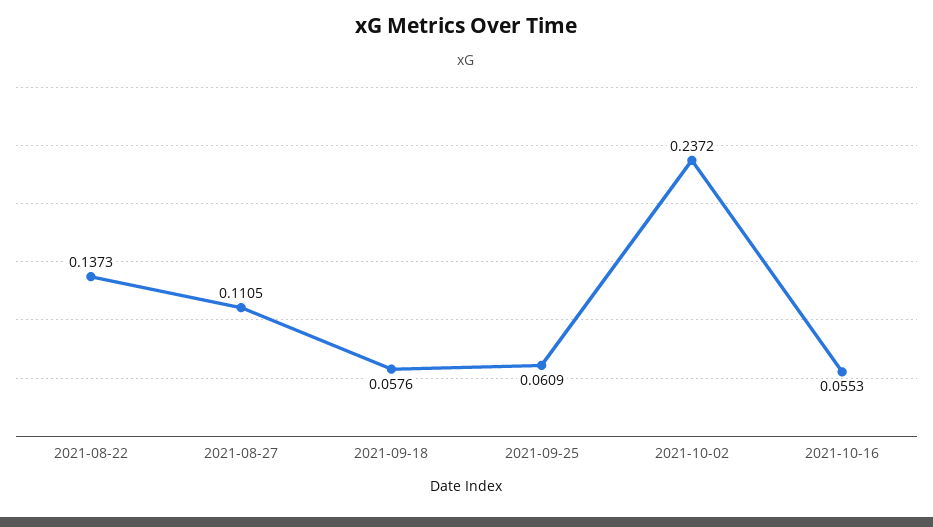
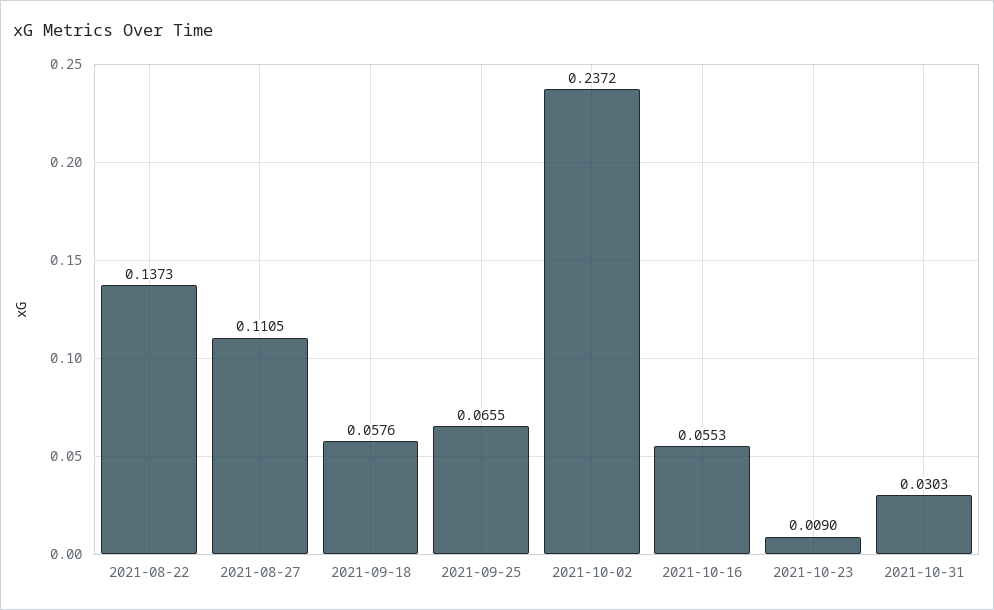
2021-09-25: 0.0609 -> 0.0655
2021-10-23: none -> 0.009
2021-10-31: none -> 0.0303

